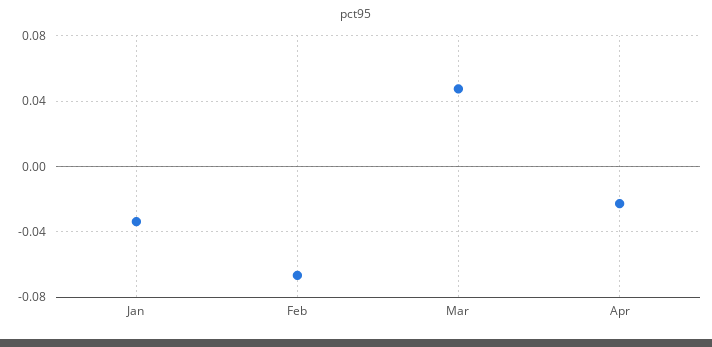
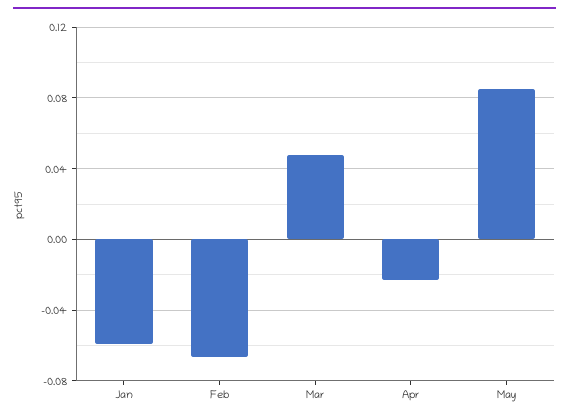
Jan: -0.035 -> -0.06
May: none -> 0.085

